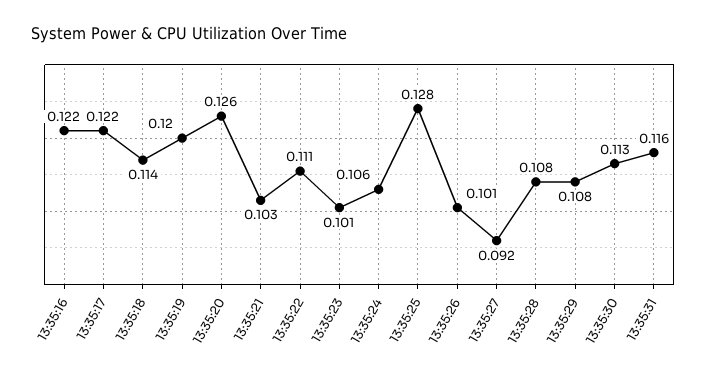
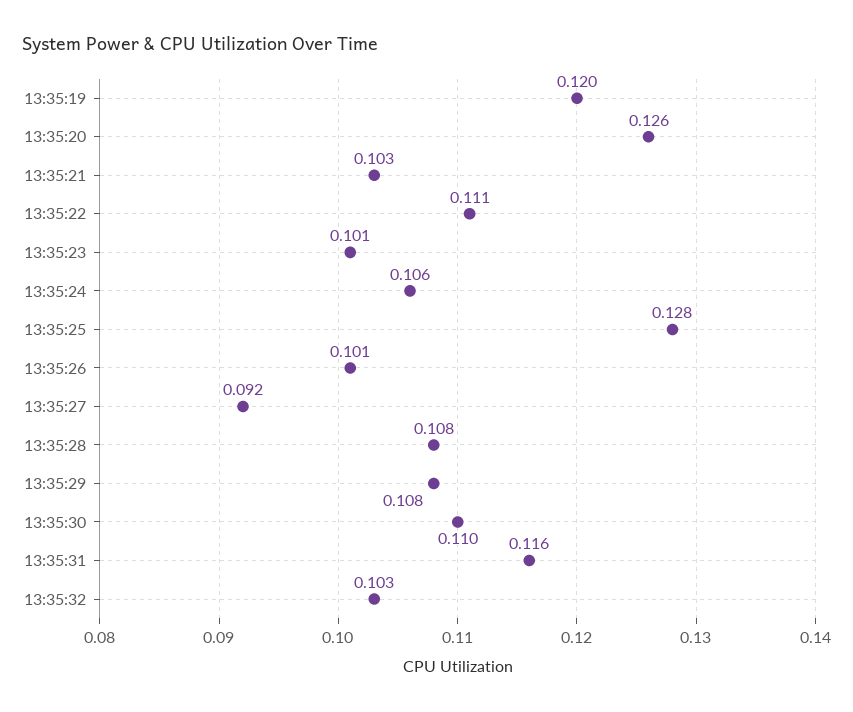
13:35:16: 0.122 -> none
13:35:17: 0.122 -> none
13:35:18: 0.114 -> none
13:35:30: 0.113 -> 0.11
13:35:32: none -> 0.103

